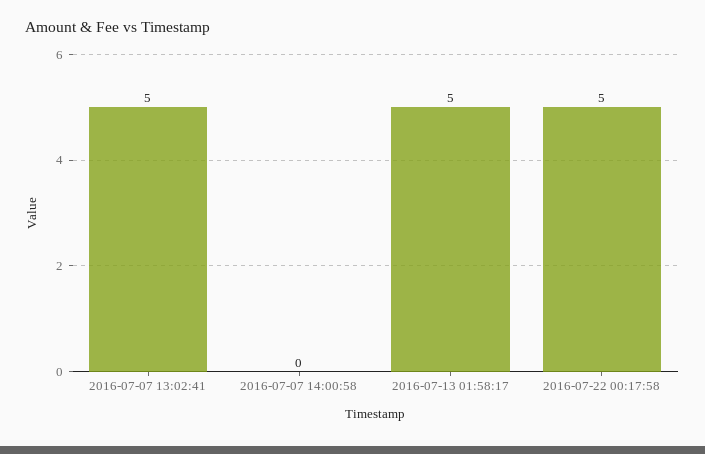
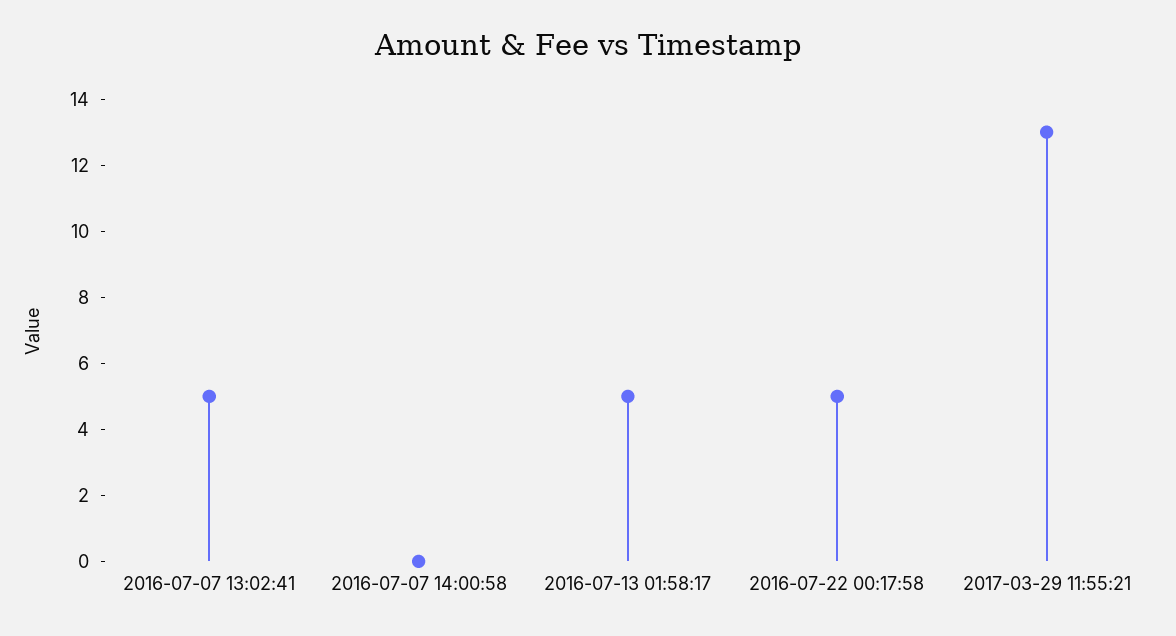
2017-03-29 11:55:21: none -> 13

